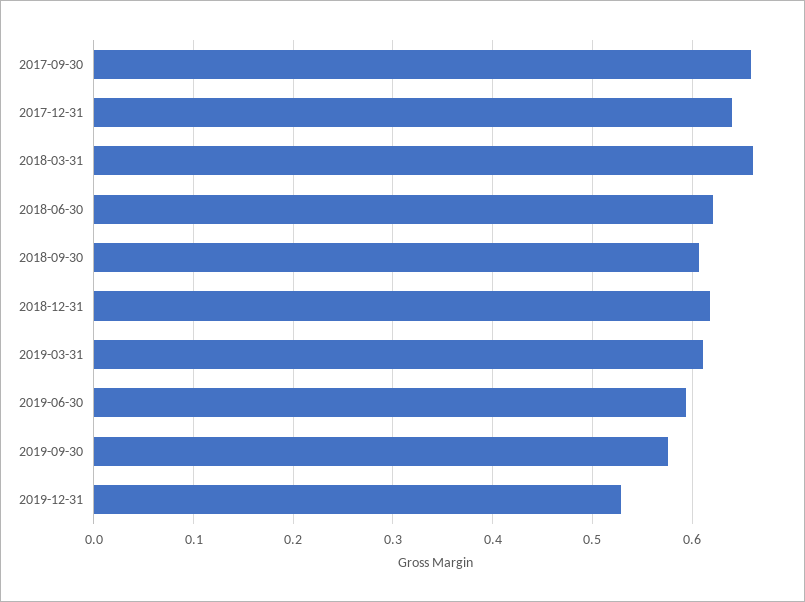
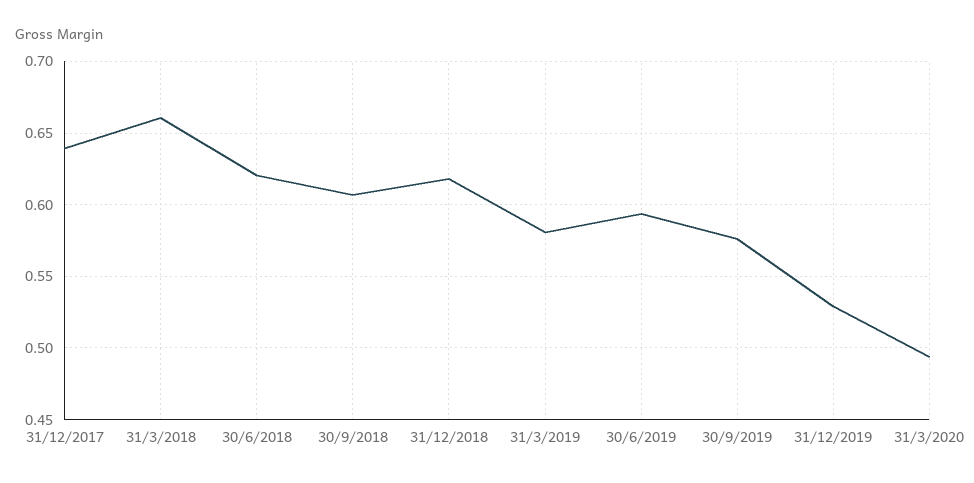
2017-09-30: 0.66 -> none
2019-03-31: 0.61 -> 0.58
31/3/2020: none -> 0.495

